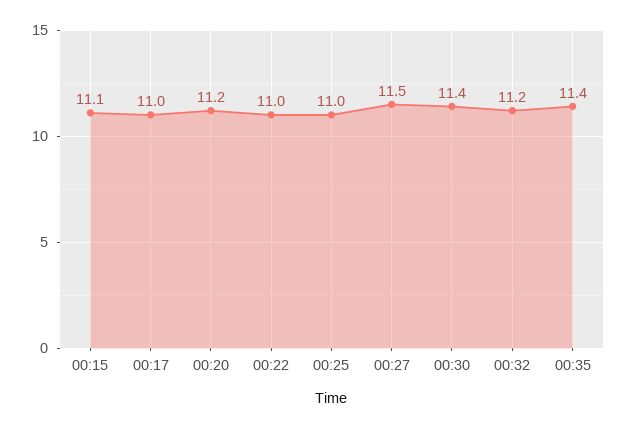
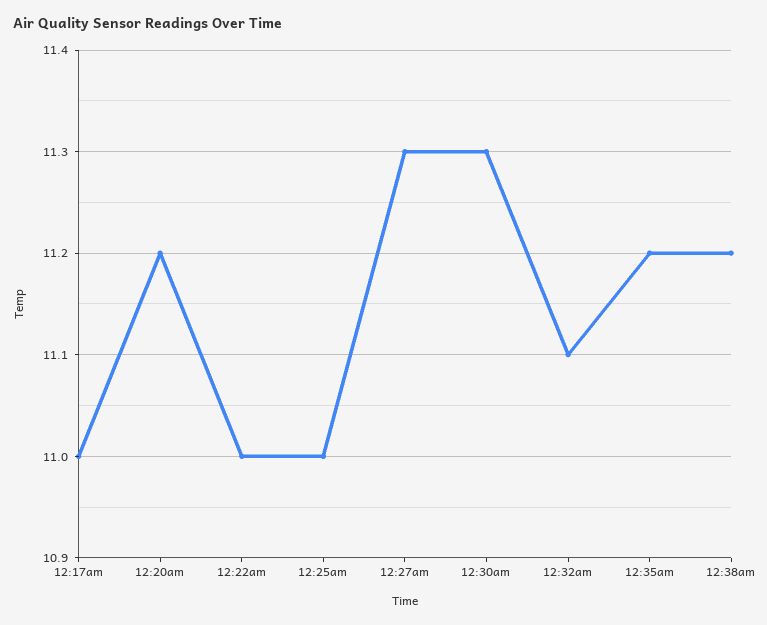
00:15: 11.1 -> none
00:27: 11.5 -> 11.3
00:30: 11.4 -> 11.3
00:32: 11.2 -> 11.1
00:35: 11.4 -> 11.2
12:38am: none -> 11.2

